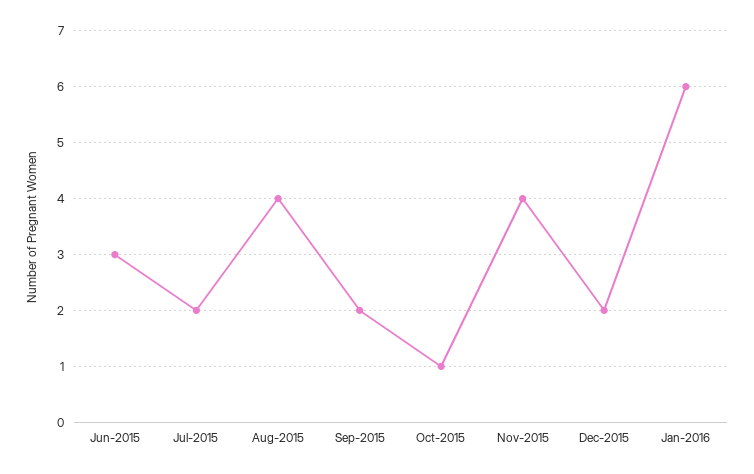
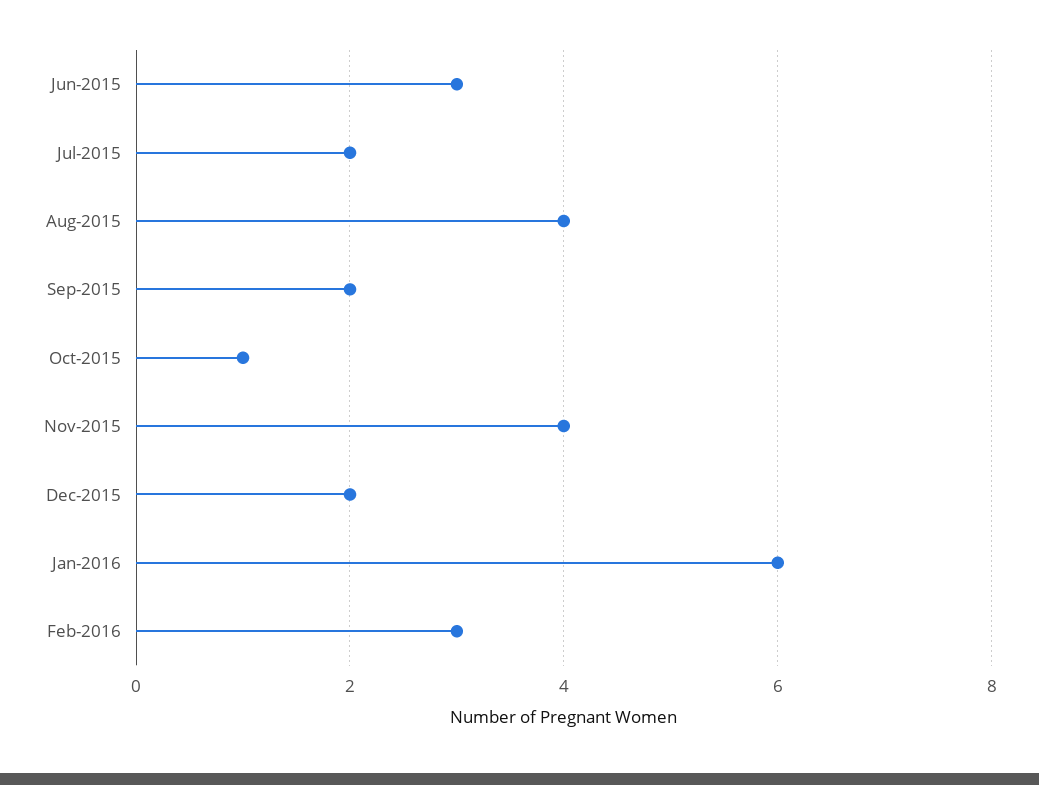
Feb-2016: none -> 3

